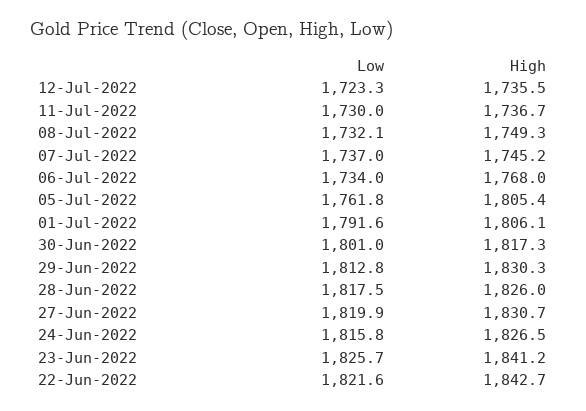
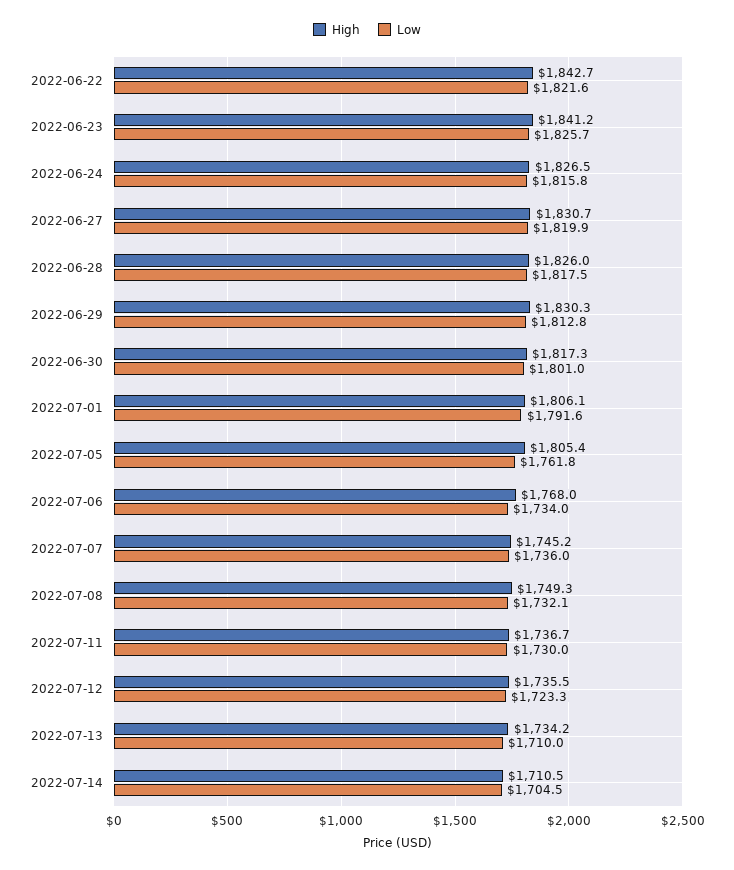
Low, 07-Jul-2022: 1737 -> 1736
High, 2022-07-13: none -> 1734.2
Low, 2022-07-13: none -> 1710
High, 2022-07-14: none -> 1710.5
Low, 2022-07-14: none -> 1704.5

